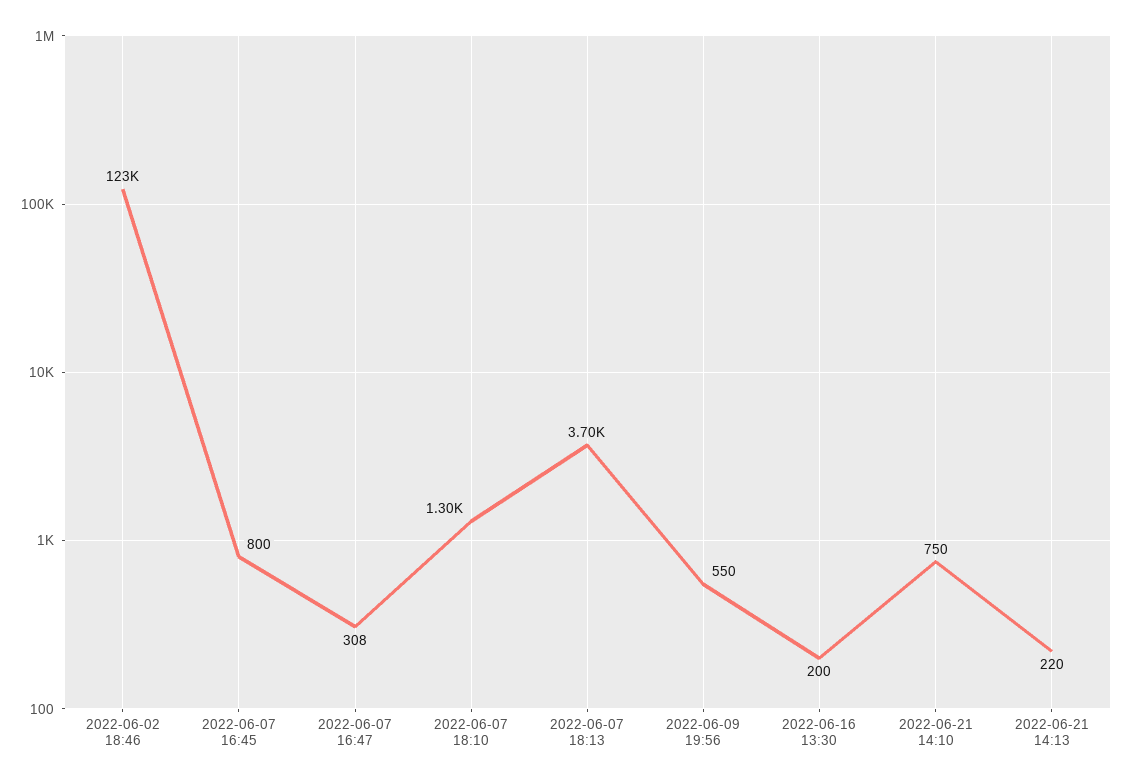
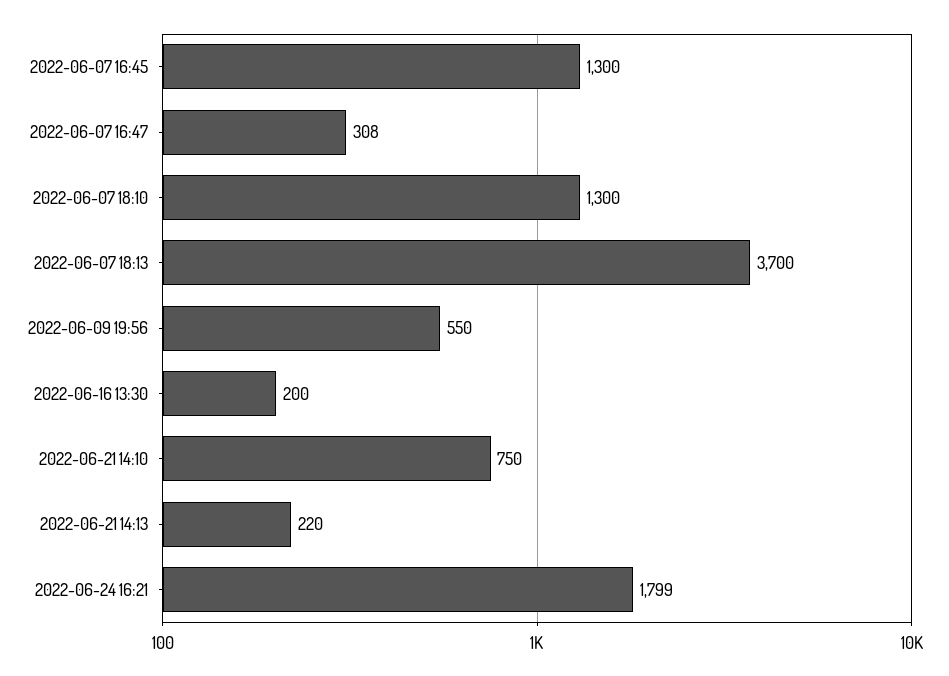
2022-06-02 18:46: 123000 -> none
2022-06-07 16:45: 800 -> 1300
2022-06-24 16:21: none -> 1799

